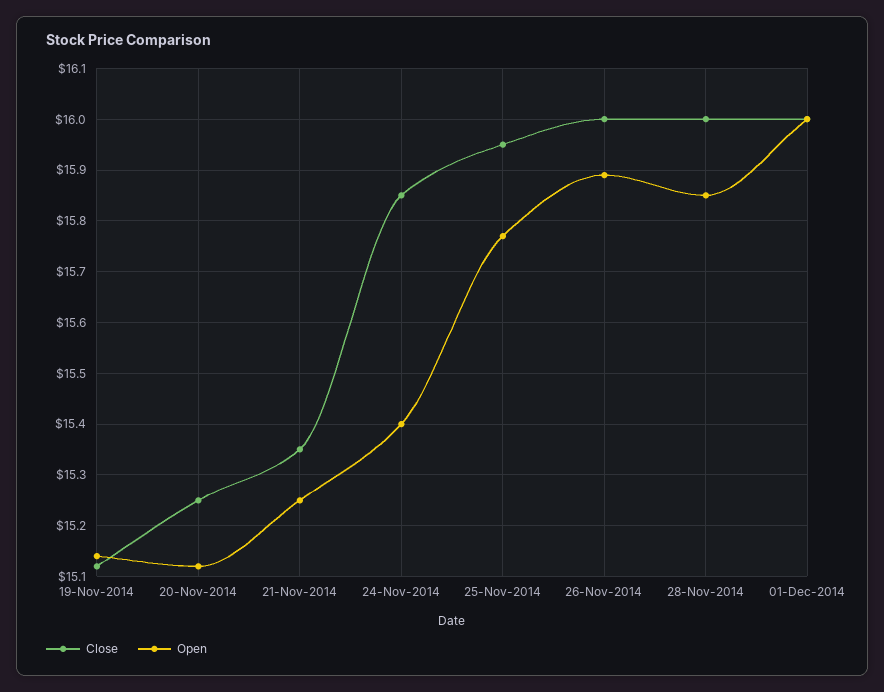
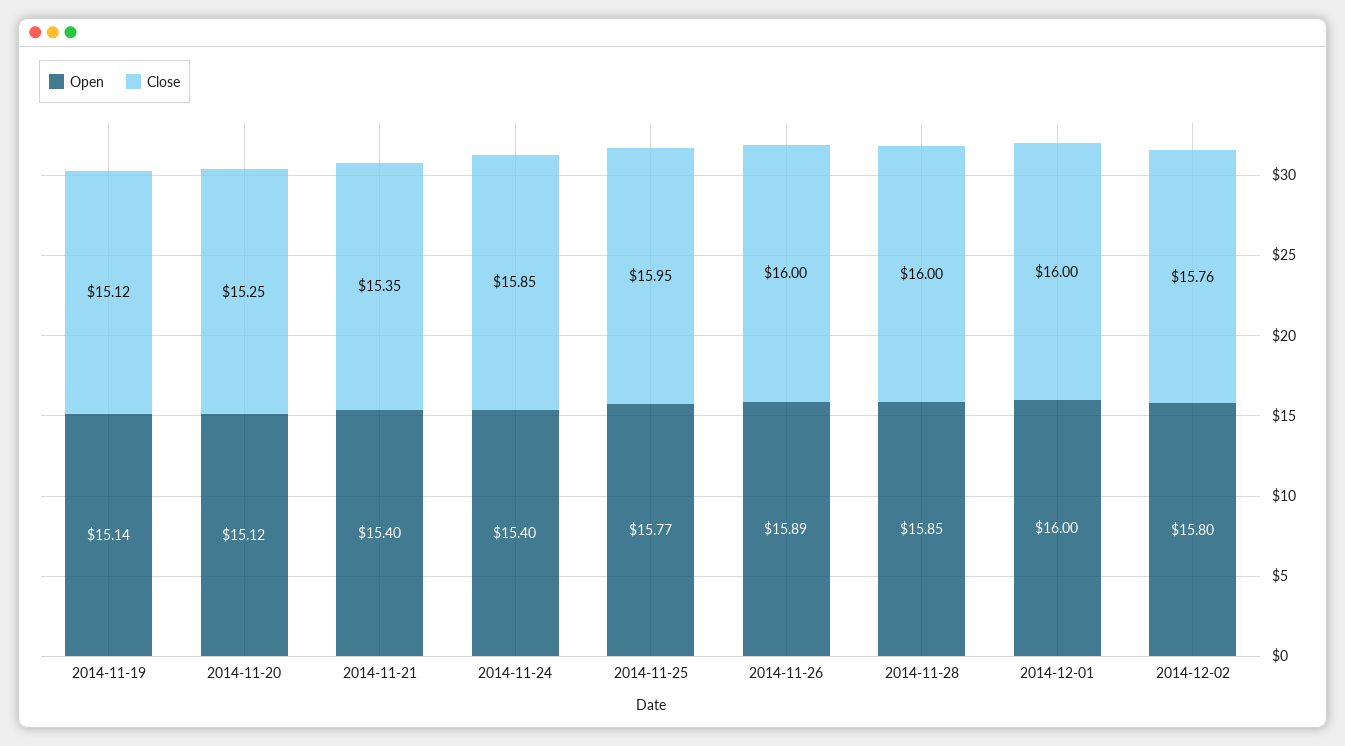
Open, 21-Nov-2014: 15.25 -> 15.4
Open, 2014-12-02: none -> 15.8
Close, 2014-12-02: none -> 15.76

